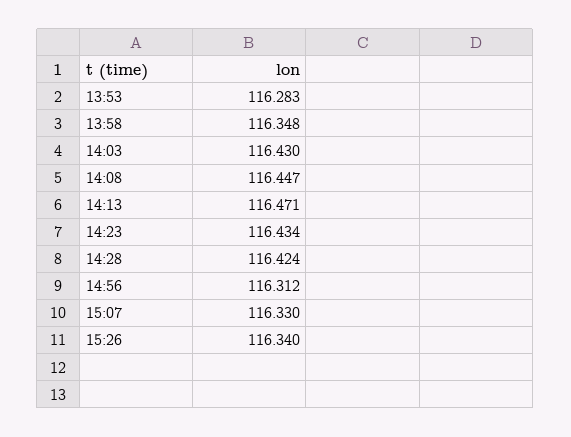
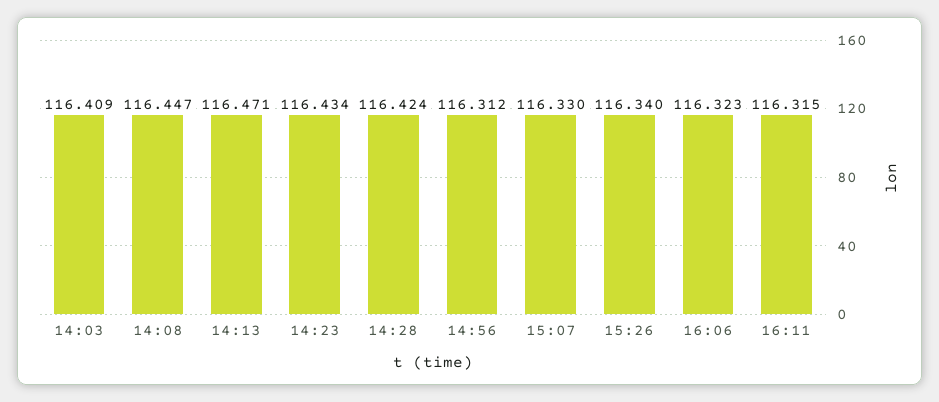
13:53: 116.283 -> none
13:58: 116.348 -> none
14:03: 116.43 -> 116.409
16:06: none -> 116.323
16:11: none -> 116.315

